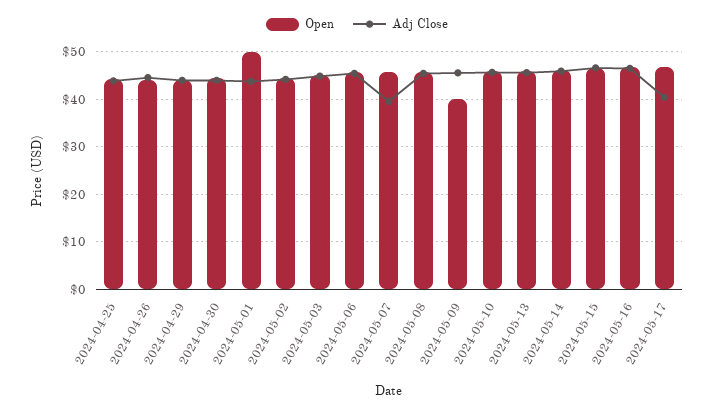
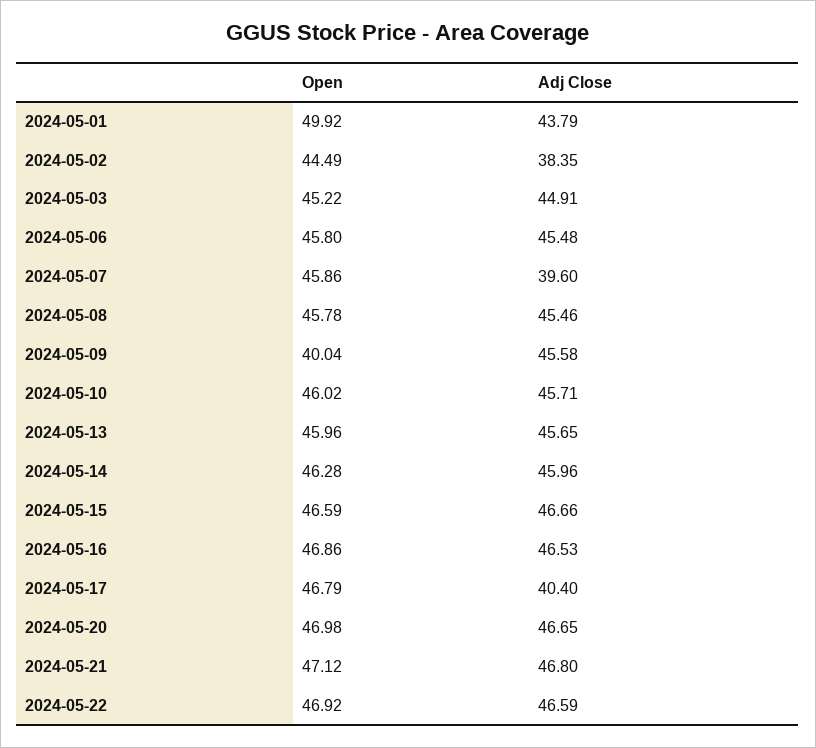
Open, 2024-04-25: 44 -> none
Adj Close, 2024-04-25: 44 -> none
Open, 2024-04-26: 44 -> none
Adj Close, 2024-04-26: 44 -> none
Open, 2024-04-29: 44 -> none
Adj Close, 2024-04-29: 44 -> none
Open, 2024-04-30: 44 -> none
Adj Close, 2024-04-30: 44 -> none
Adj Close, 2024-05-02: 44 -> 38.35
Open, 2024-05-20: none -> 46.98
Adj Close, 2024-05-20: none -> 46.65
Open, 2024-05-21: none -> 47.12
Adj Close, 2024-05-21: none -> 46.8
Open, 2024-05-22: none -> 46.92
Adj Close, 2024-05-22: none -> 46.59

